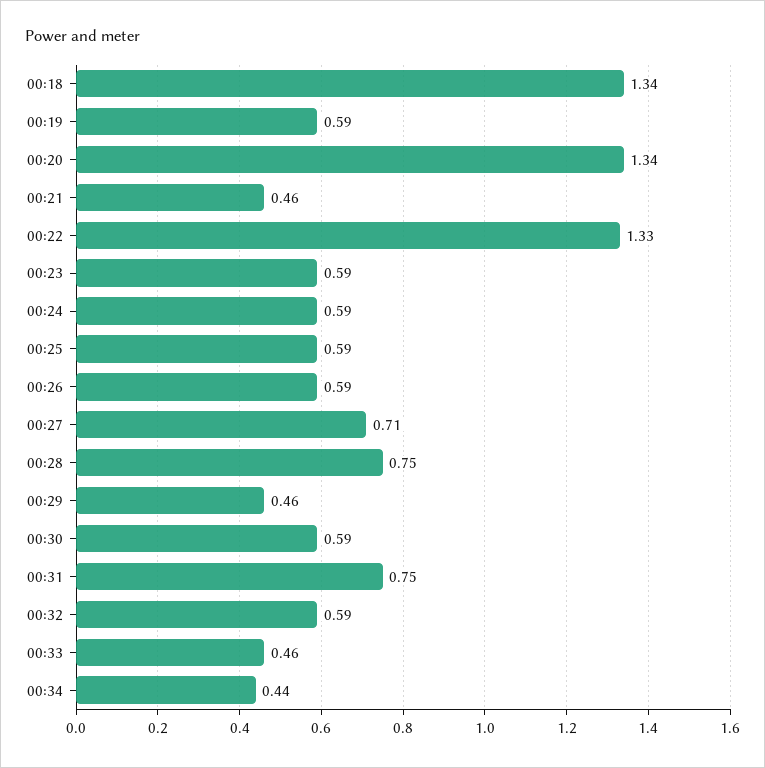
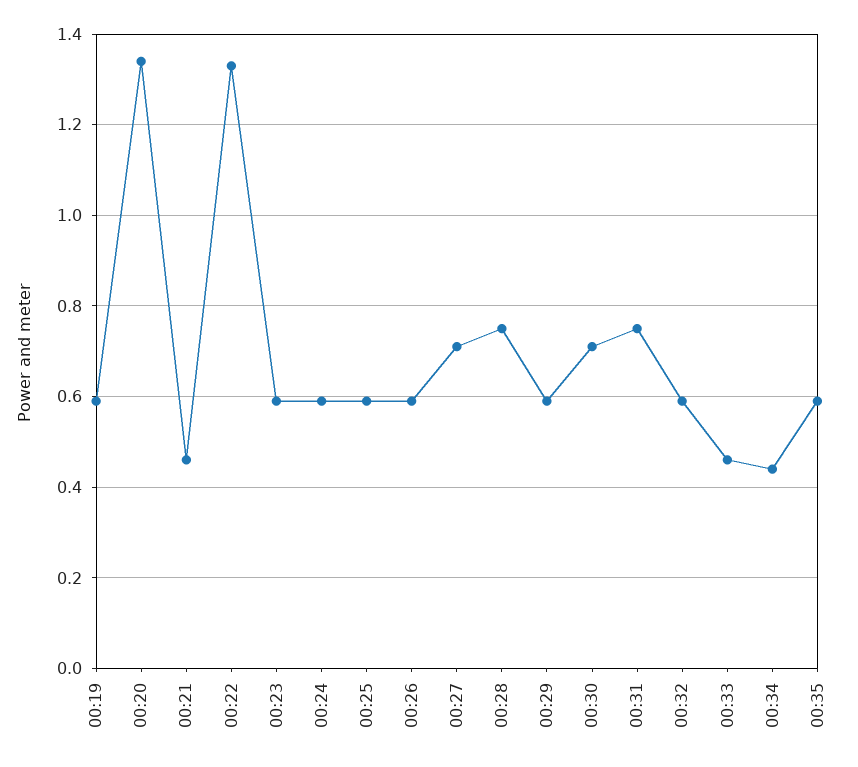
00:18: 1.34 -> none
00:29: 0.46 -> 0.6
00:30: 0.59 -> 0.7
00:35: none -> 0.6

